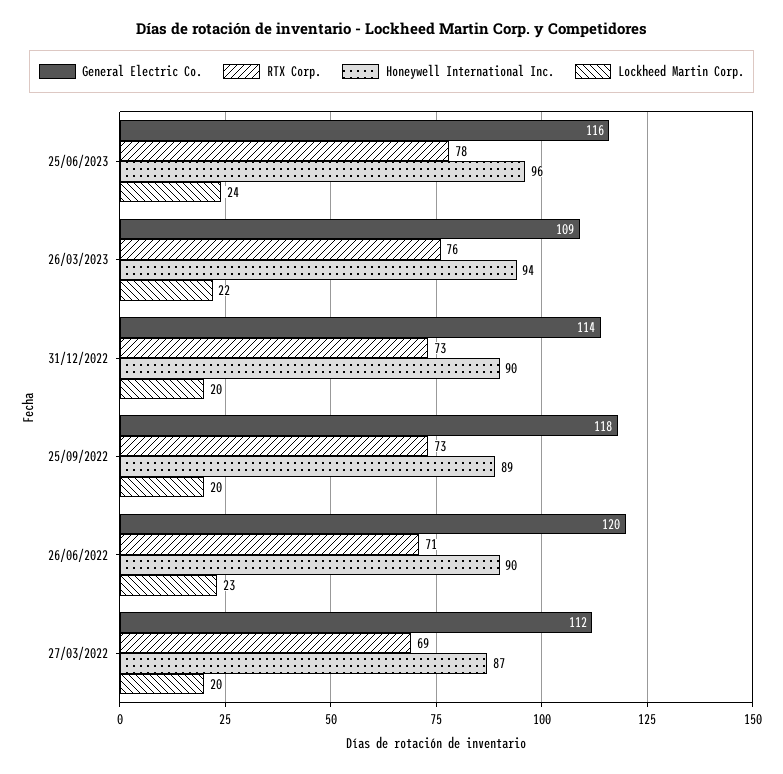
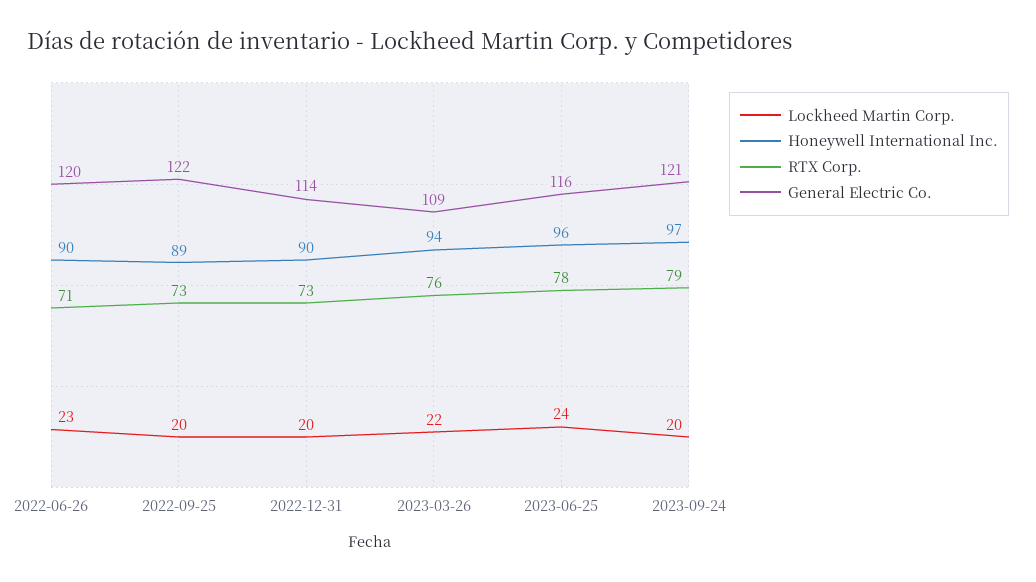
General Electric Co., 25/09/2022: 118 -> 122
General Electric Co., 27/03/2022: 112 -> none
RTX Corp., 27/03/2022: 69 -> none
Honeywell International Inc., 27/03/2022: 87 -> none
Lockheed Martin Corp., 27/03/2022: 20 -> none
Lockheed Martin Corp., 2023-09-24: none -> 20
Honeywell International Inc., 2023-09-24: none -> 97
RTX Corp., 2023-09-24: none -> 79
General Electric Co., 2023-09-24: none -> 121

